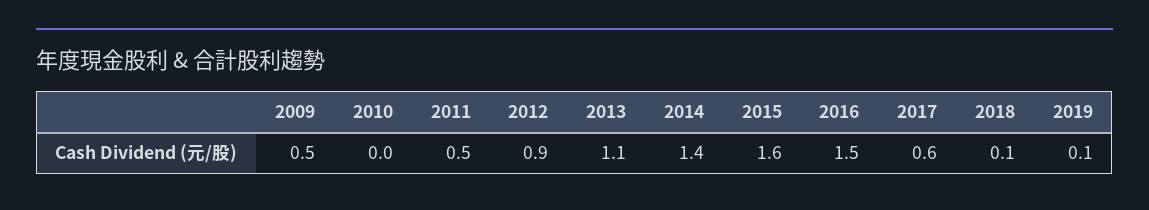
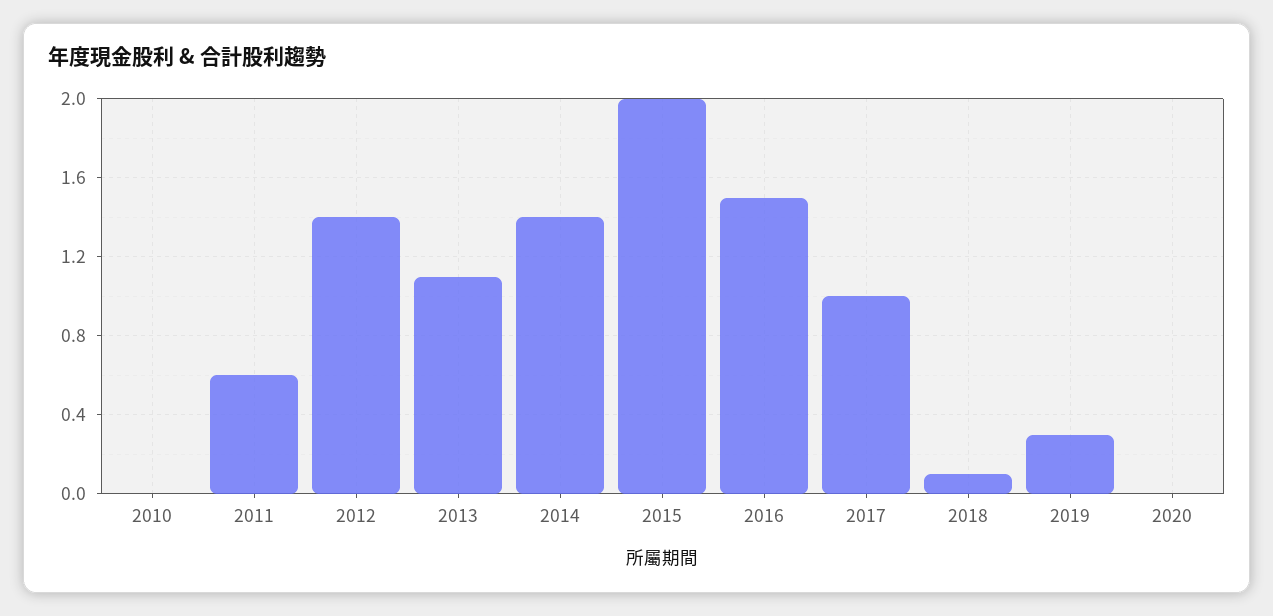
2009: 0.5 -> none
2011: 0.5 -> 0.6
2012: 0.9 -> 1.4
2015: 1.6 -> 2
2017: 0.6 -> 1
2019: 0.1 -> 0.3
2020: none -> 0

